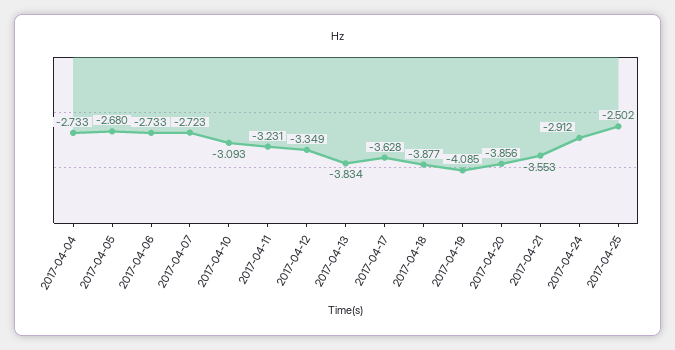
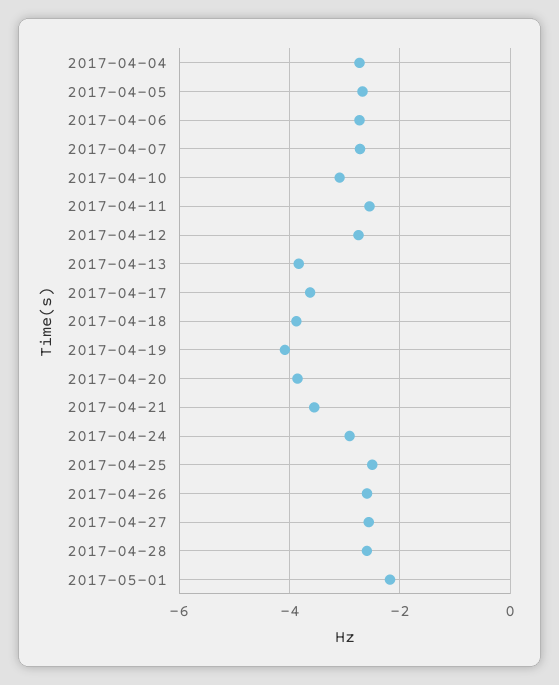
2017-04-11: -3.231 -> -2.6
2017-04-12: -3.349 -> -2.8
2017-04-26: none -> -2.6
2017-04-27: none -> -2.6
2017-04-28: none -> -2.6
2017-05-01: none -> -2.2

